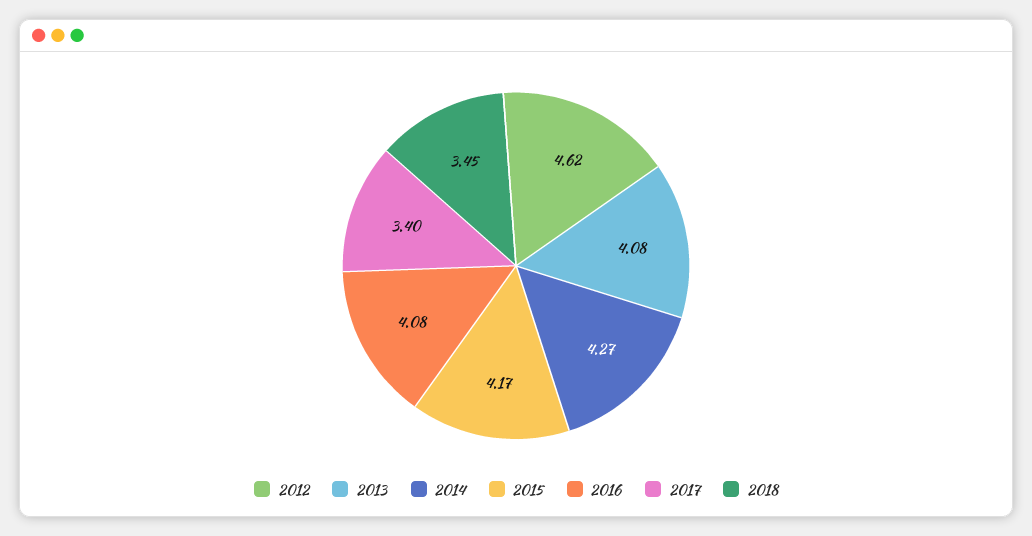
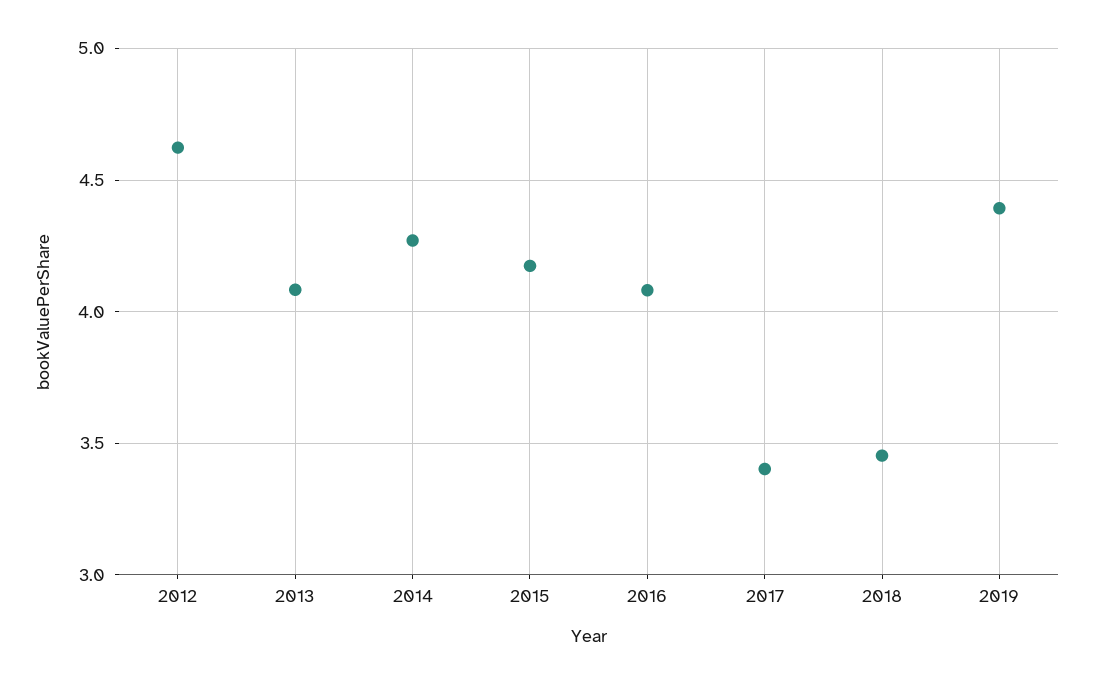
2019: none -> 4.4

